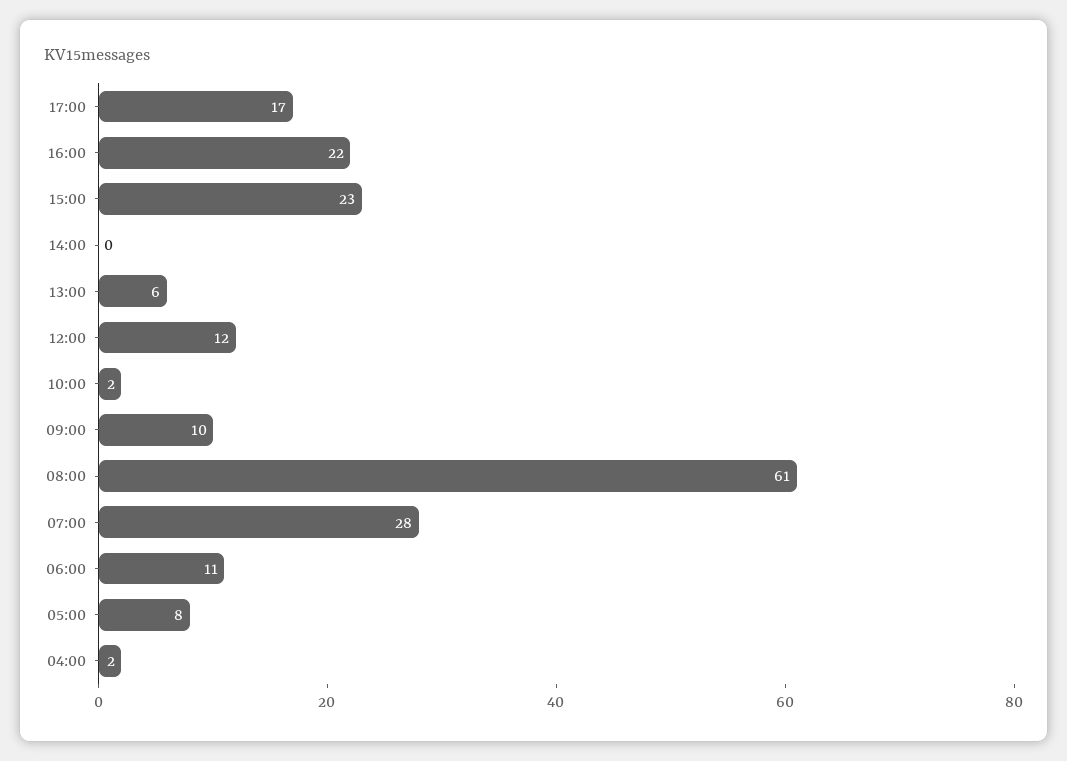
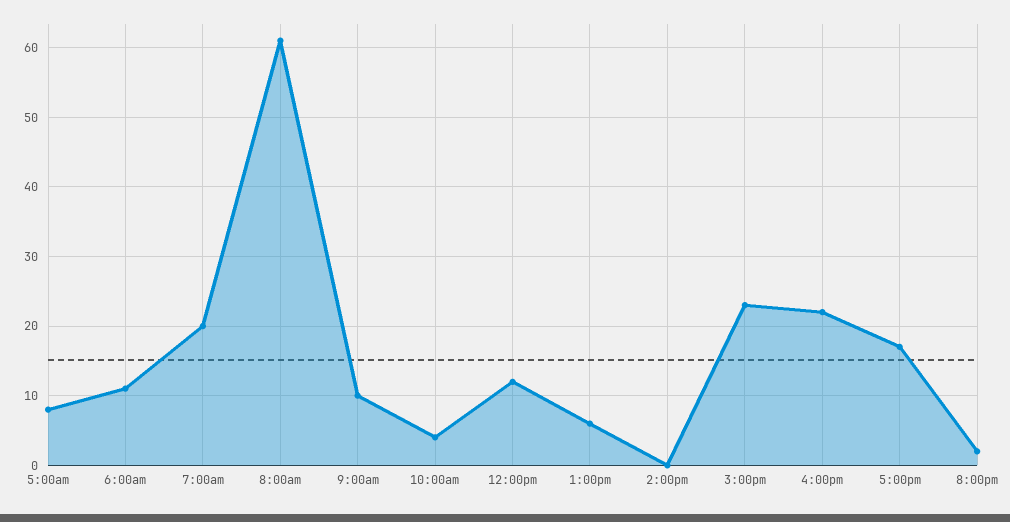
10:00: 2 -> 4
07:00: 28 -> 20
04:00: 2 -> none
8:00pm: none -> 2

